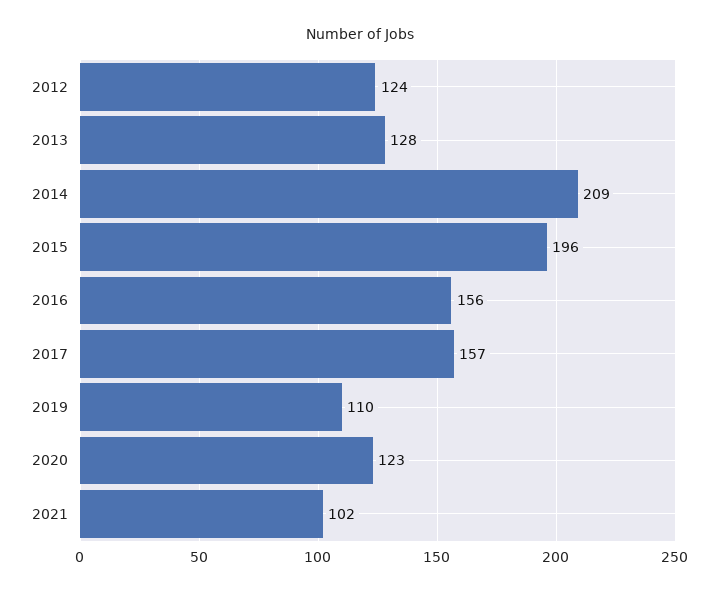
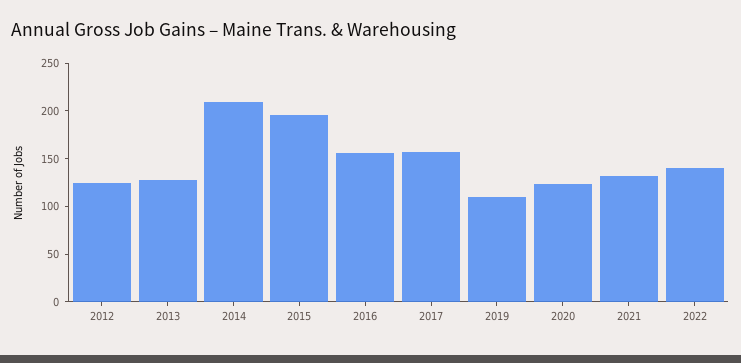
2021: 102 -> 130
2022: none -> 140

